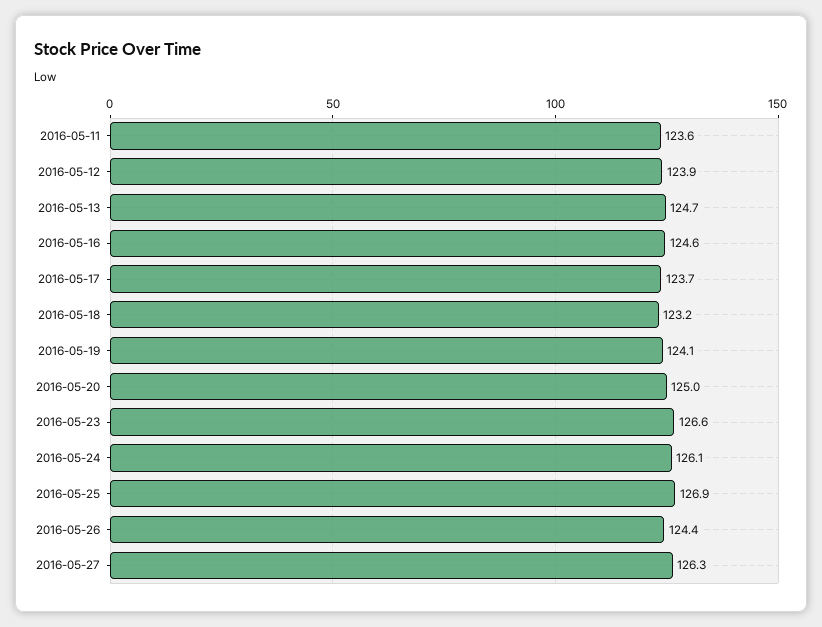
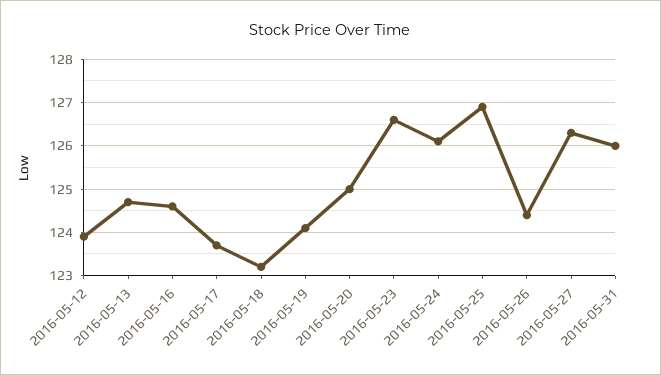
2016-05-11: 123.6 -> none
2016-05-31: none -> 126

